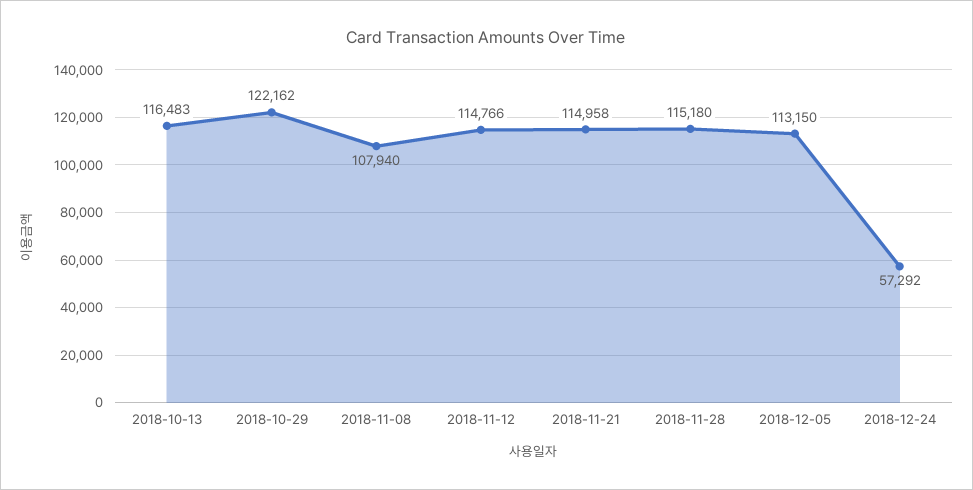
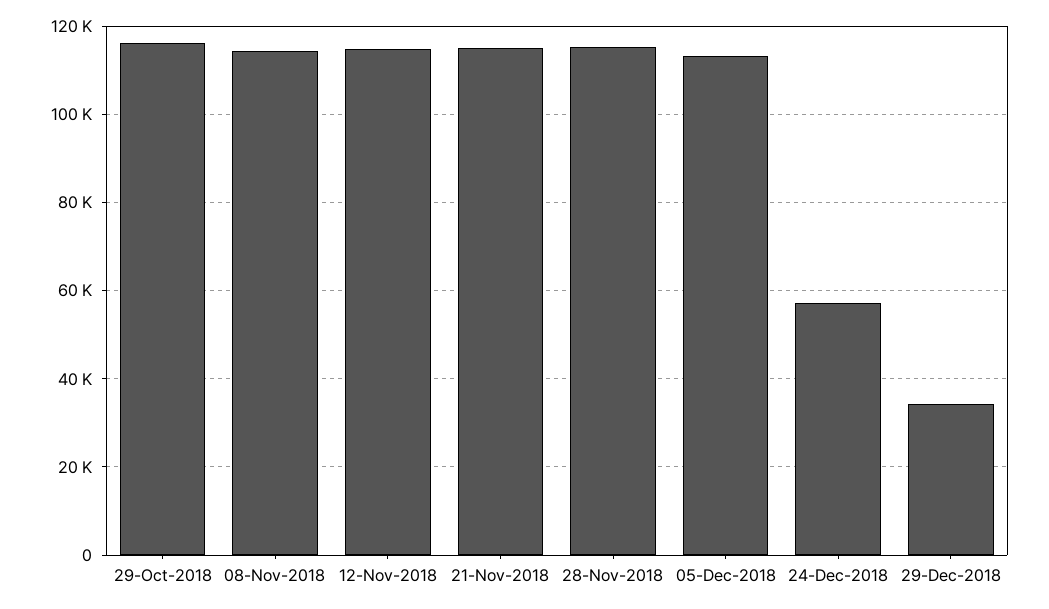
2018-10-13: 116483 -> none
2018-10-29: 122162 -> 116000
2018-11-08: 107940 -> 114000
29-Dec-2018: none -> 34000

